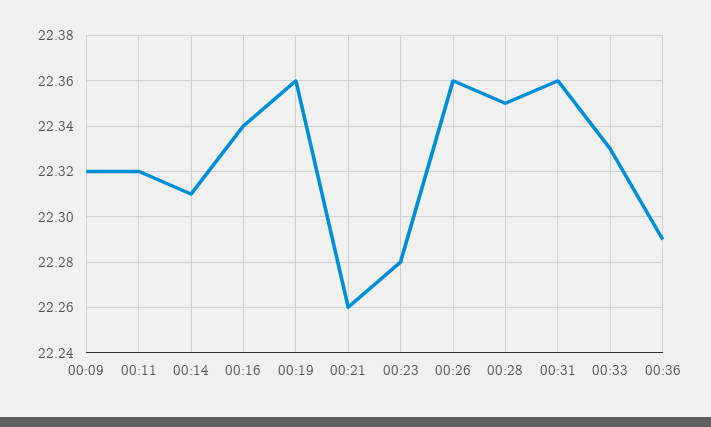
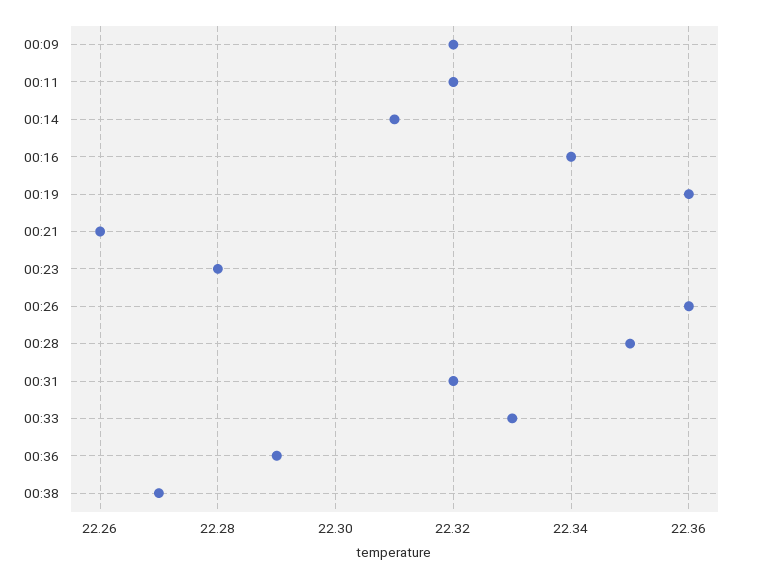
00:31: 22.36 -> 22.32
00:38: none -> 22.27

